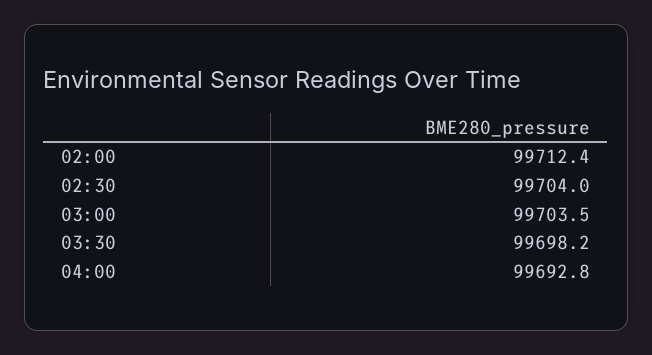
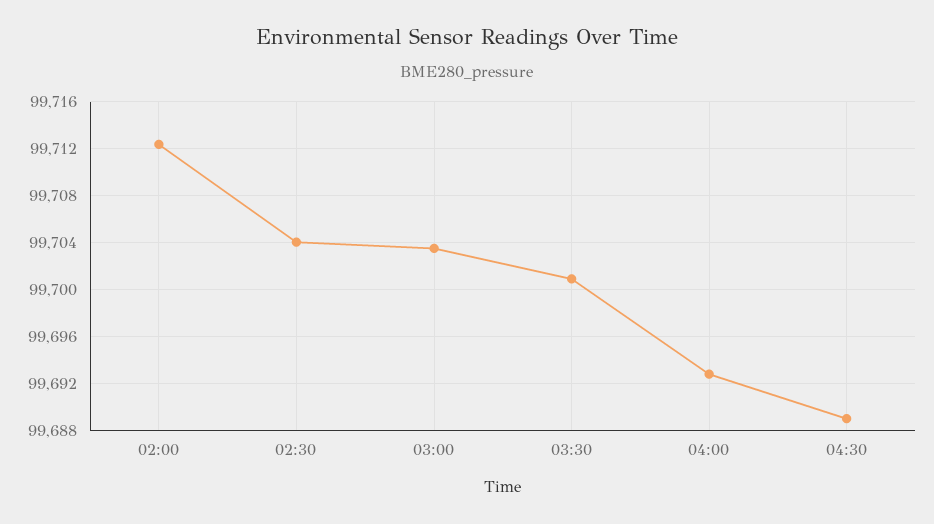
03:30: 99698.2 -> 99701
04:30: none -> 99689

